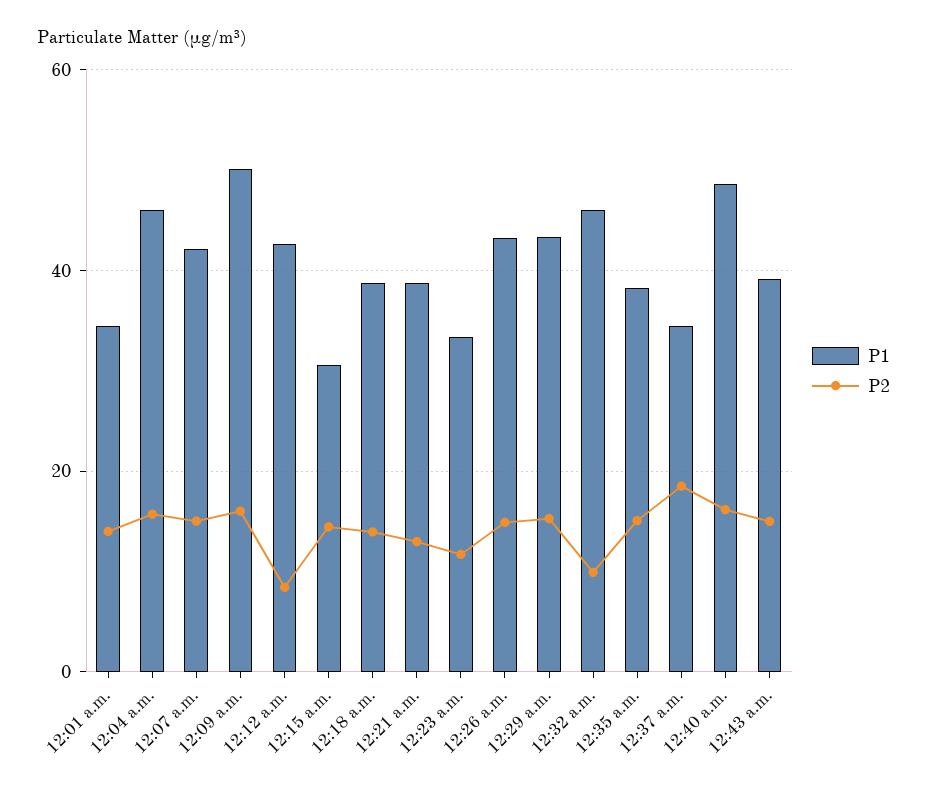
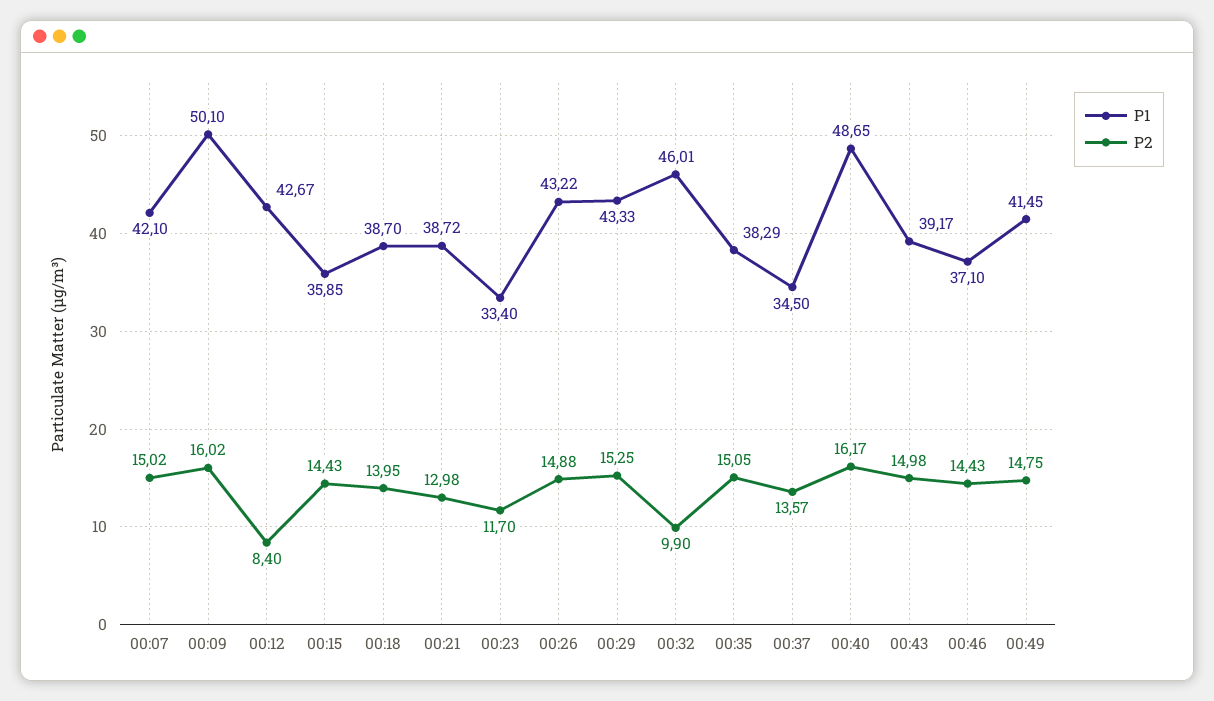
P1, 12:01 a.m.: 34 -> none
P2, 12:01 a.m.: 14 -> none
P1, 12:04 a.m.: 46 -> none
P2, 12:04 a.m.: 16 -> none
P1, 12:15 a.m.: 30 -> 35.85
P2, 12:37 a.m.: 18 -> 13.57
P1, 00:46: none -> 37.1
P2, 00:46: none -> 14.43
P1, 00:49: none -> 41.45
P2, 00:49: none -> 14.75

